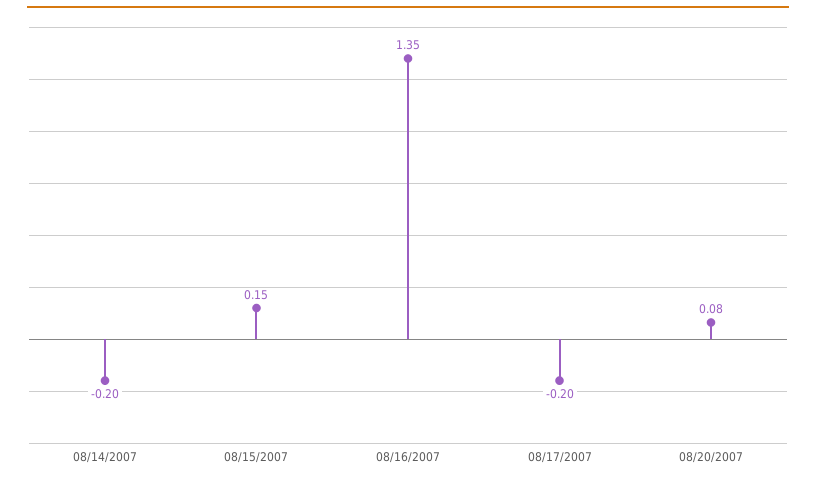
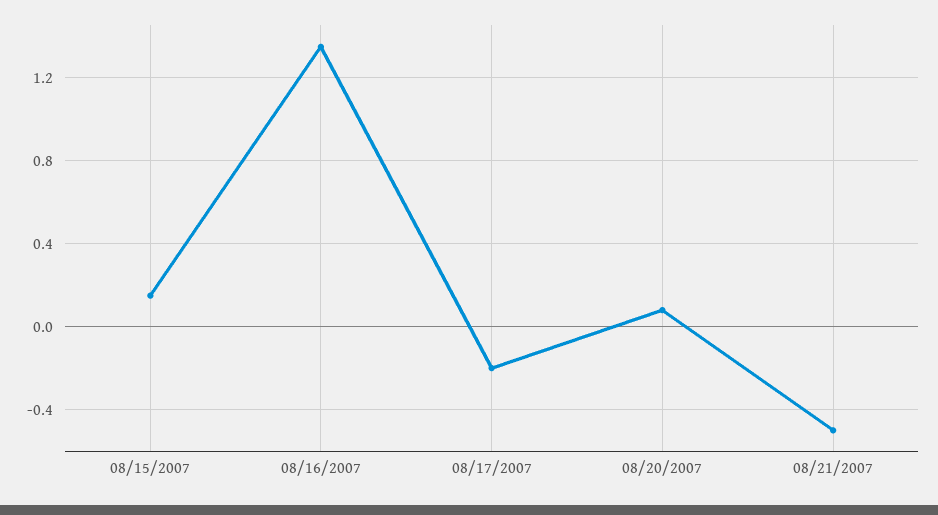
08/14/2007: -0.2 -> none
08/21/2007: none -> -0.5

